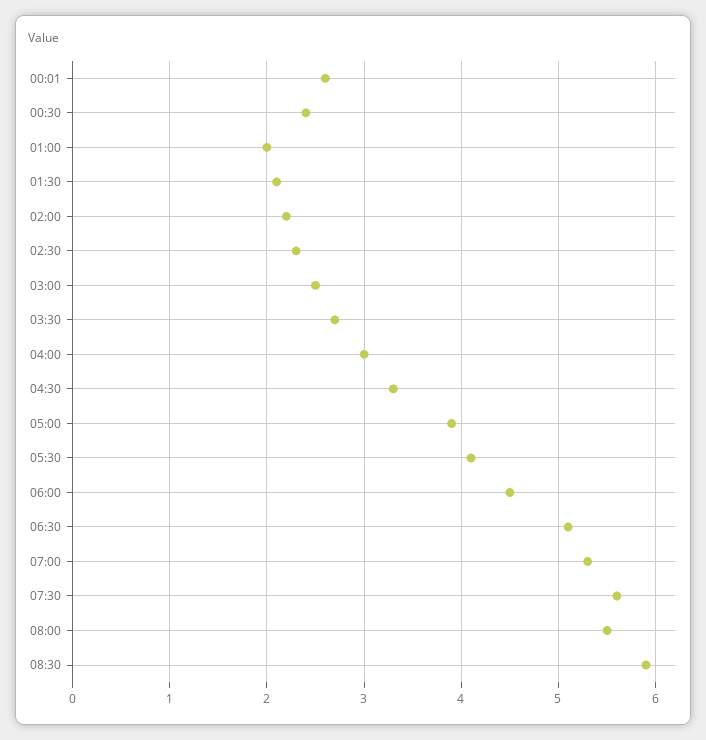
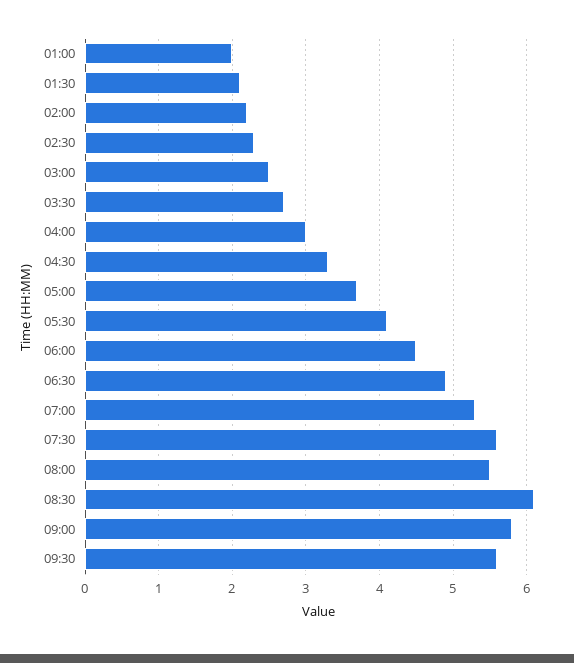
00:01: 2.6 -> none
00:30: 2.4 -> none
05:00: 3.9 -> 3.7
06:30: 5.1 -> 4.9
08:30: 5.9 -> 6.1
09:00: none -> 5.8
09:30: none -> 5.6

